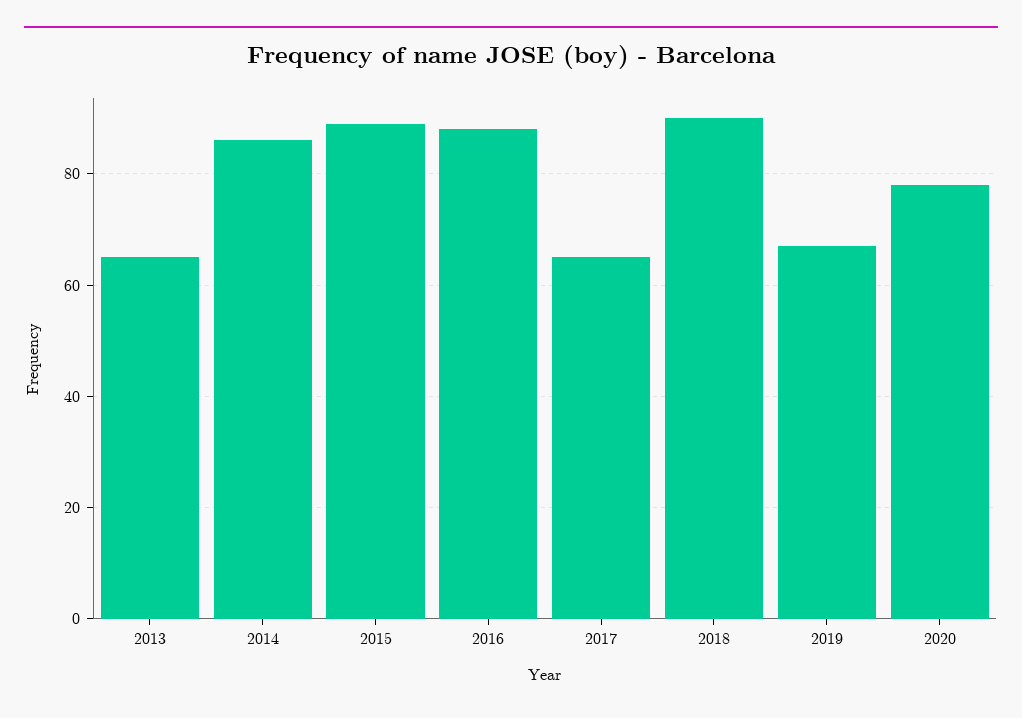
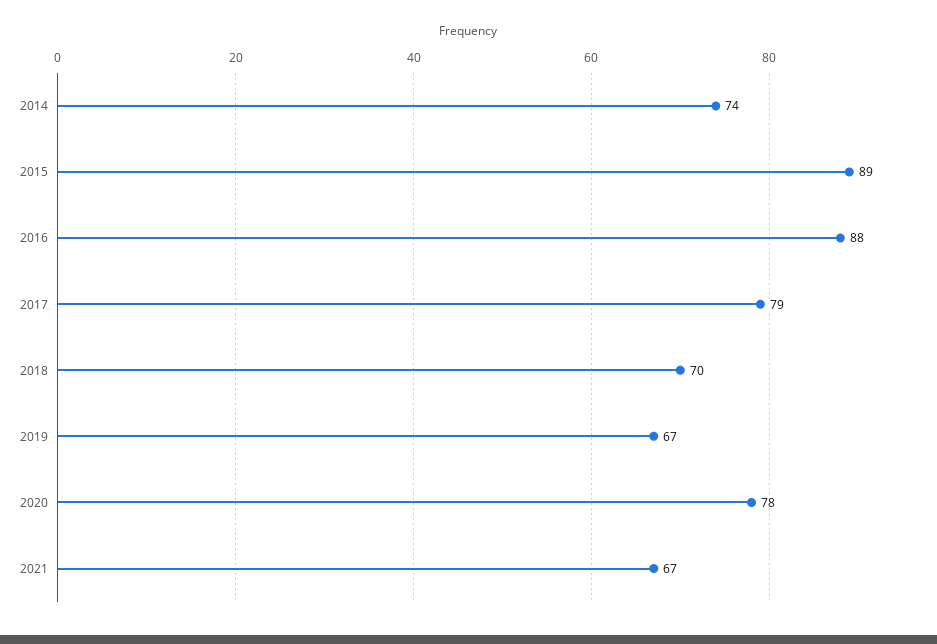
2013: 65 -> none
2014: 85 -> 74
2017: 65 -> 79
2018: 90 -> 70
2021: none -> 67

